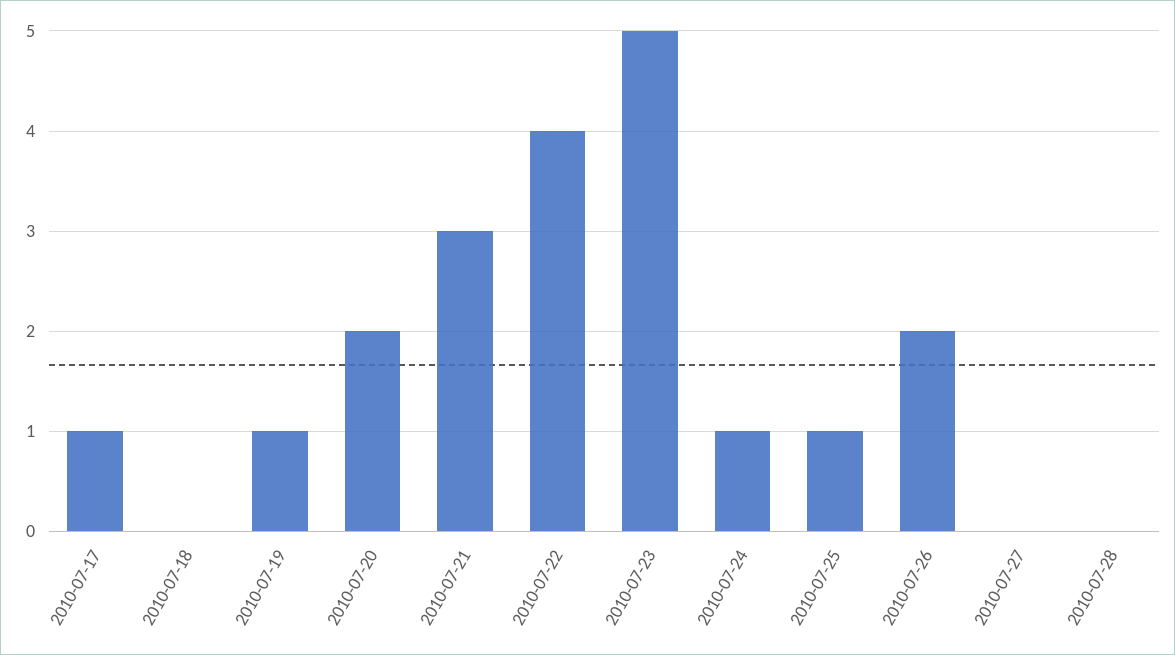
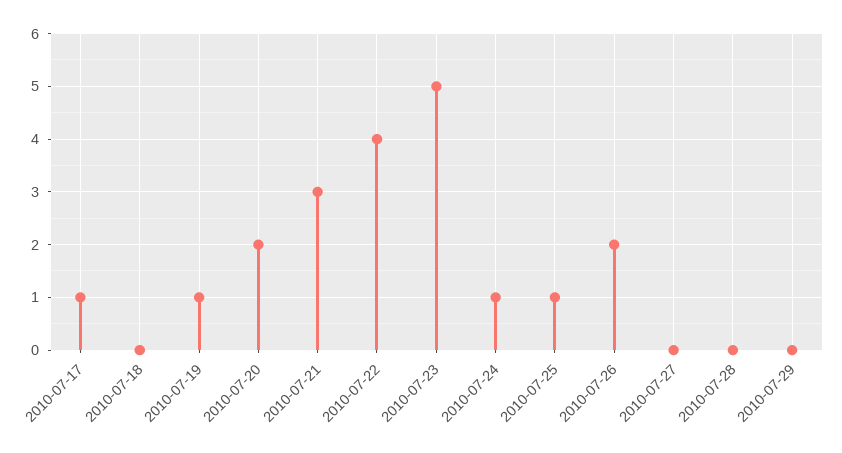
2010-07-29: none -> 0

